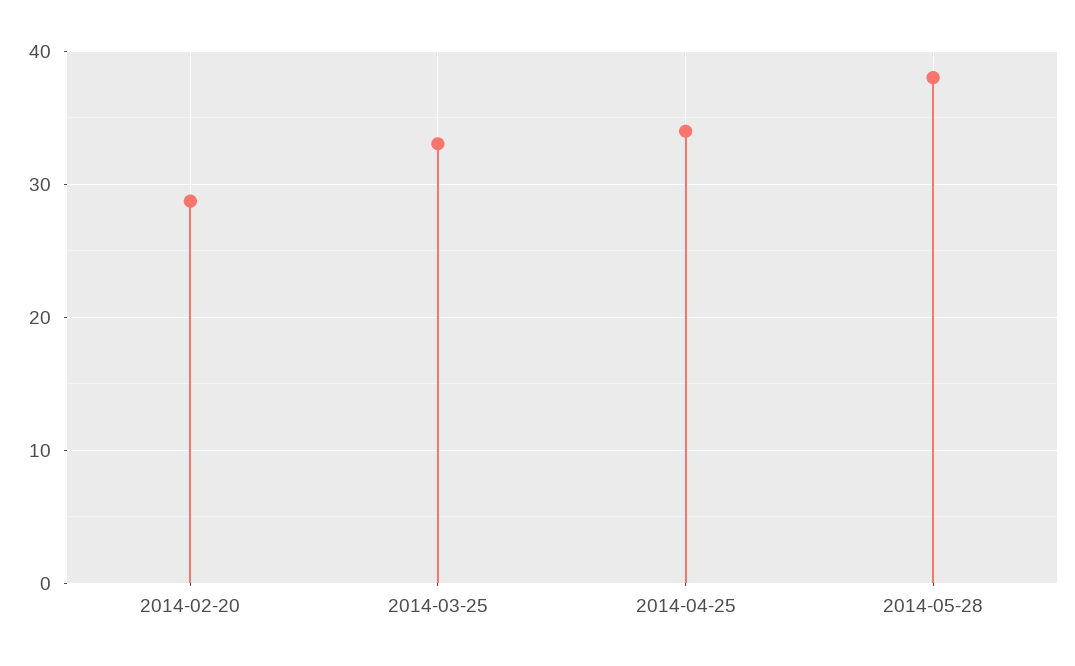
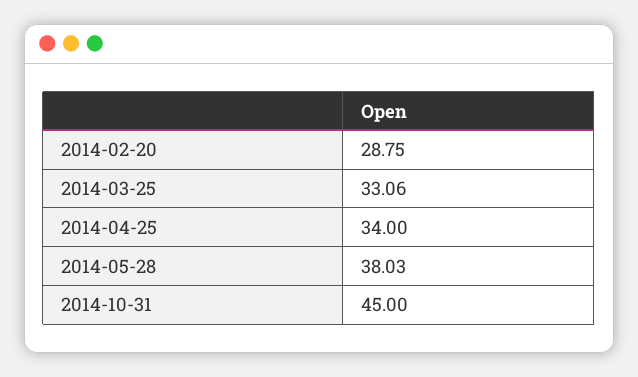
2014-10-31: none -> 45

